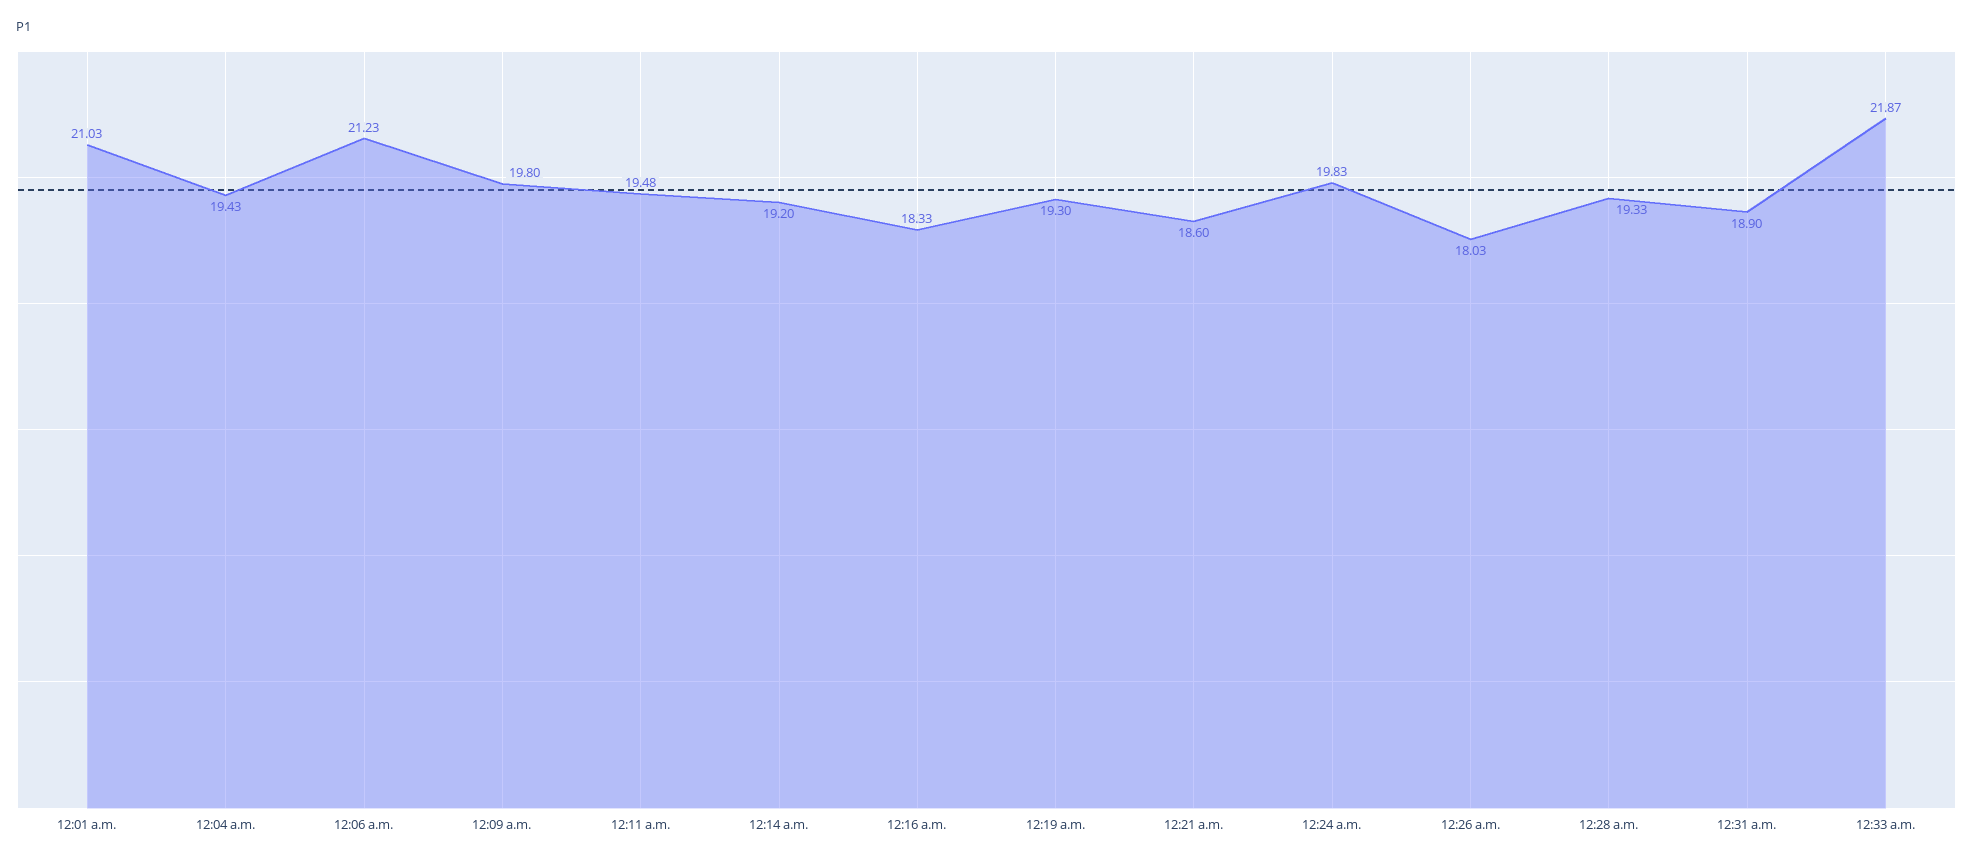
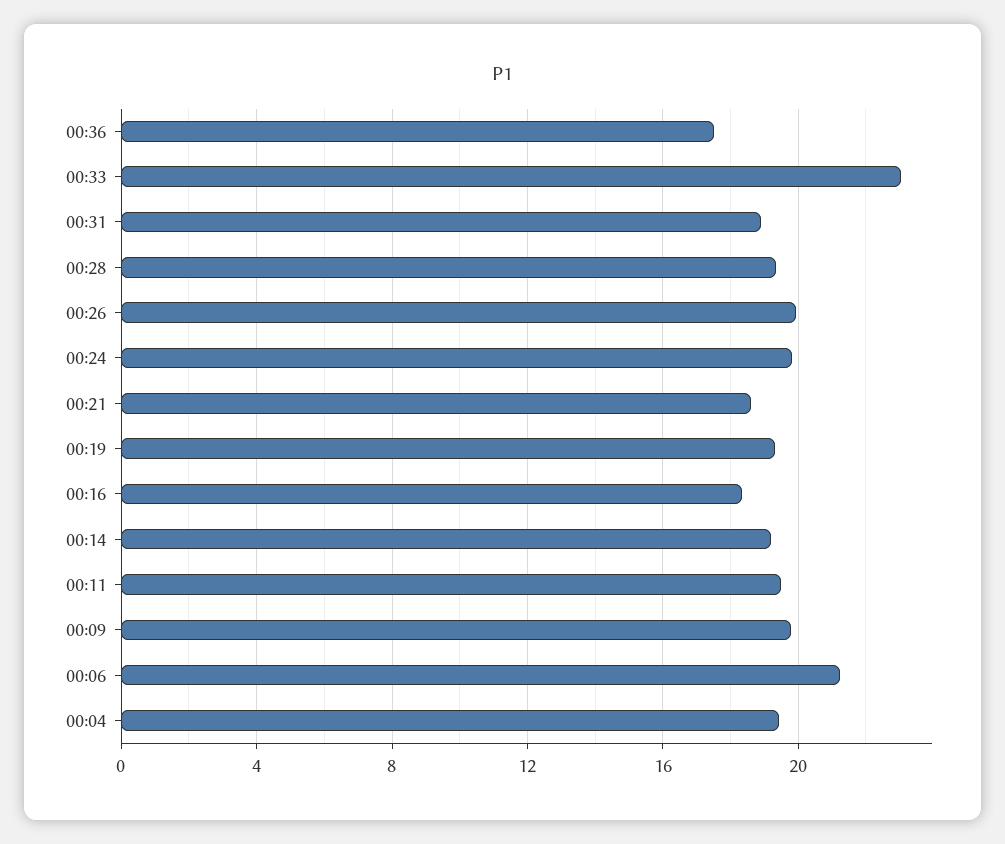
12:01 a.m.: 21.03 -> none
12:26 a.m.: 18.03 -> 20
12:33 a.m.: 21.87 -> 23
00:36: none -> 17.5

